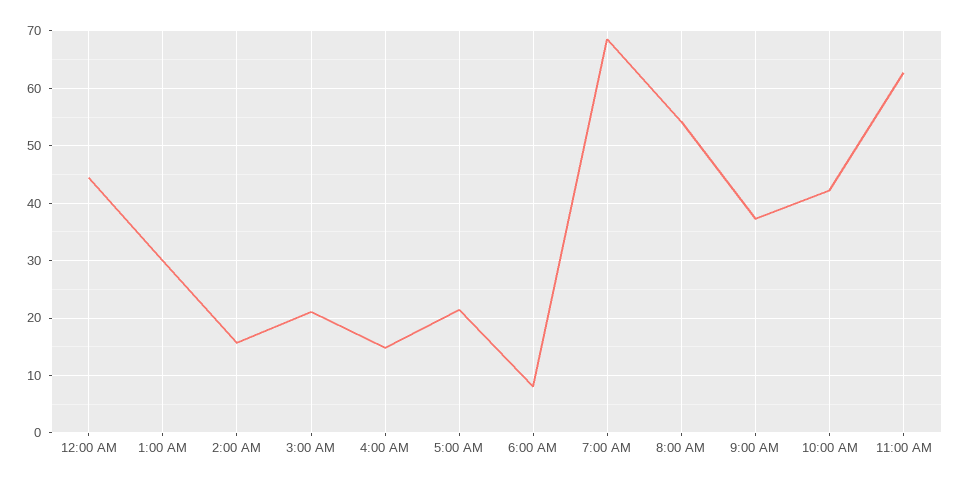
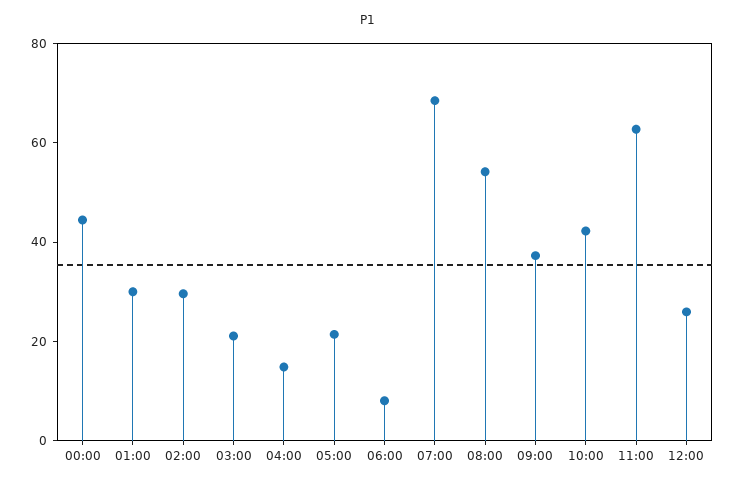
2:00 AM: 16 -> 30
12:00: none -> 25

